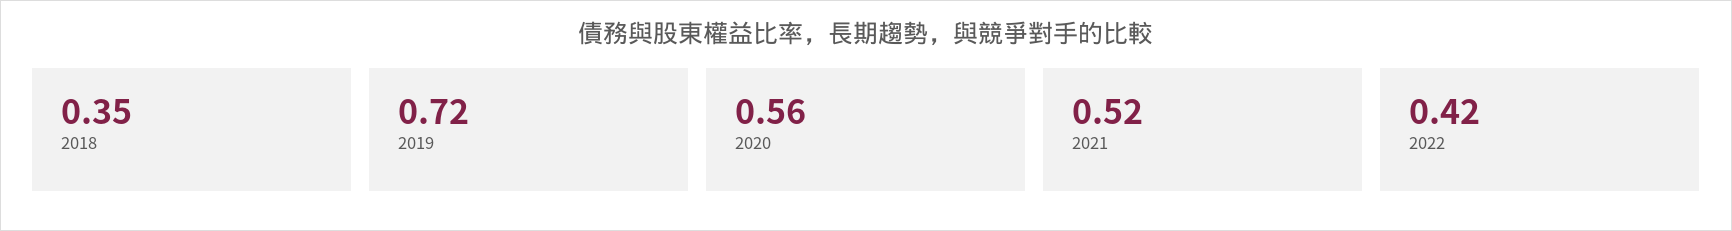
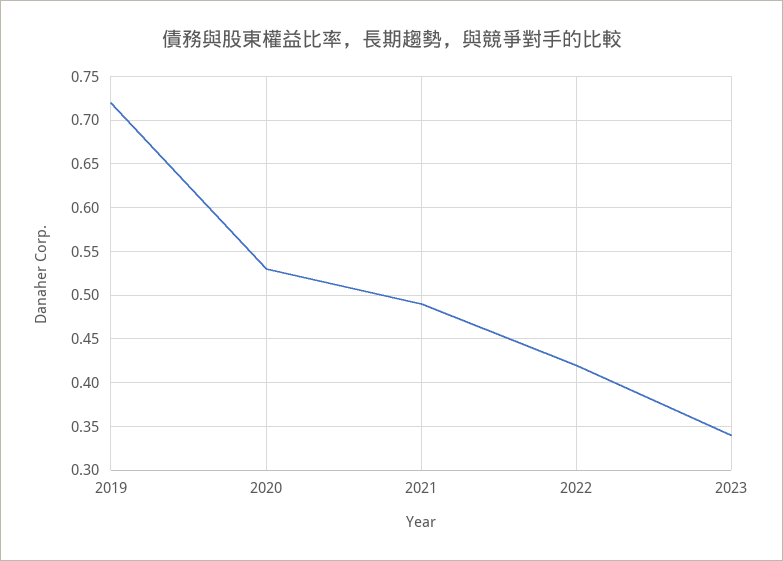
2018: 0.35 -> none
2020: 0.56 -> 0.53
2021: 0.52 -> 0.49
2023: none -> 0.34

